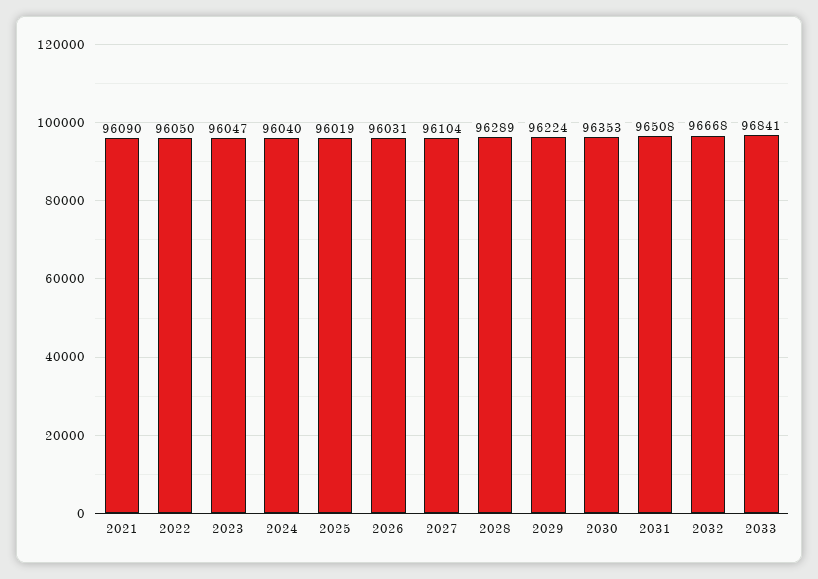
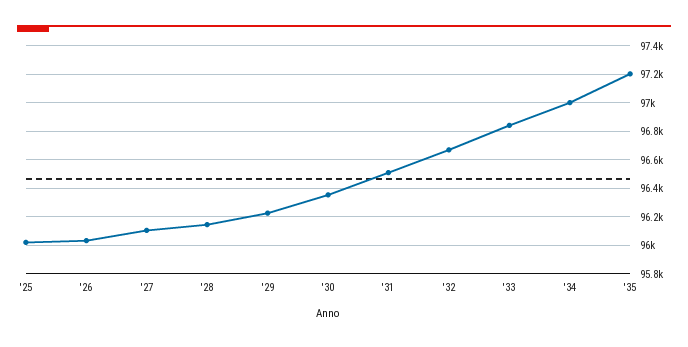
2021: 96090 -> none
2022: 96050 -> none
2023: 96047 -> none
2024: 96040 -> none
2028: 96289 -> 96150
'34: none -> 97000
'35: none -> 97200

